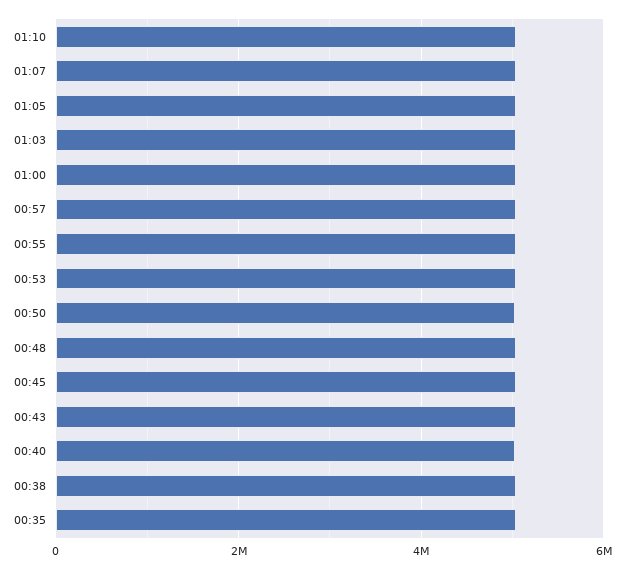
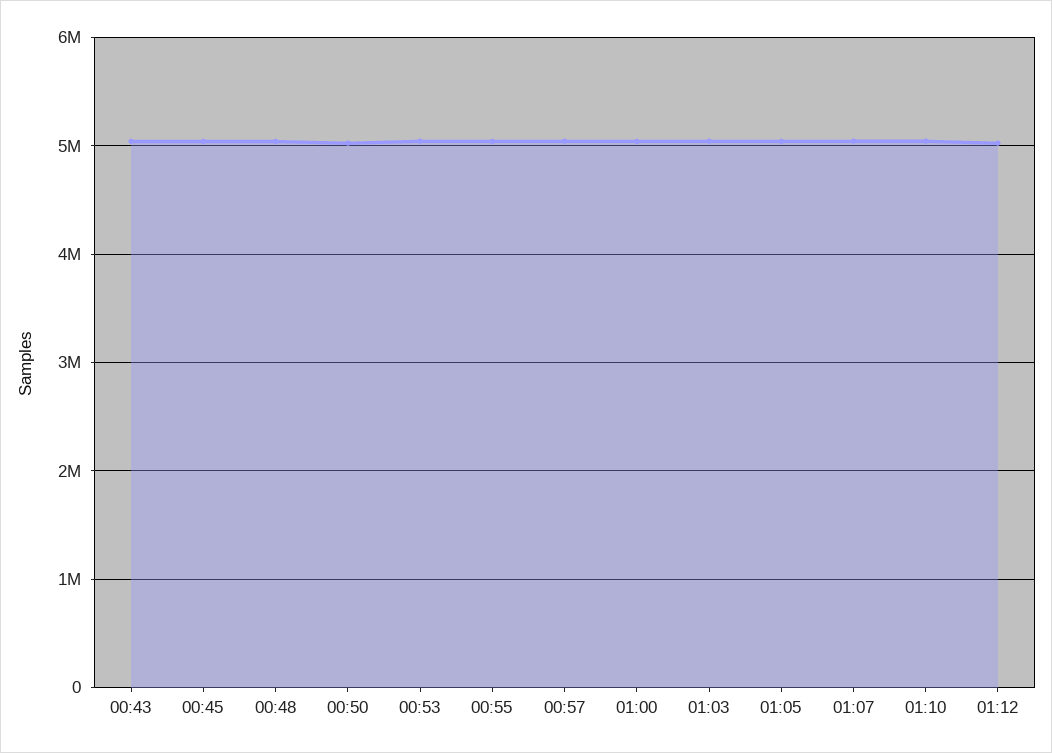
00:40: 5000000 -> none
00:38: 5000000 -> none
00:35: 5000000 -> none
01:12: none -> 5000000

